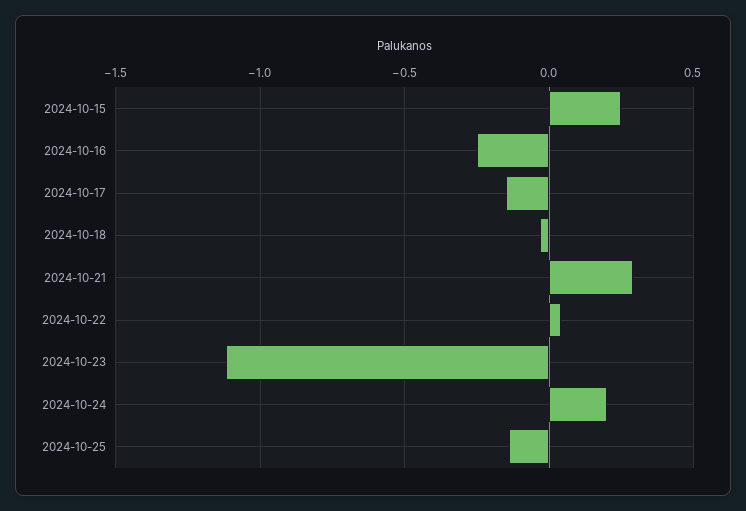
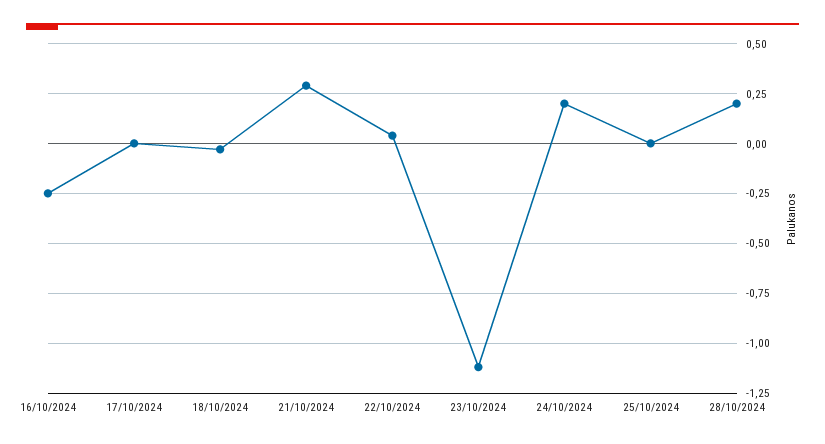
2024-10-15: 0.25 -> none
2024-10-17: -0.15 -> 0
2024-10-25: -0.15 -> 0
28/10/2024: none -> 0.2

